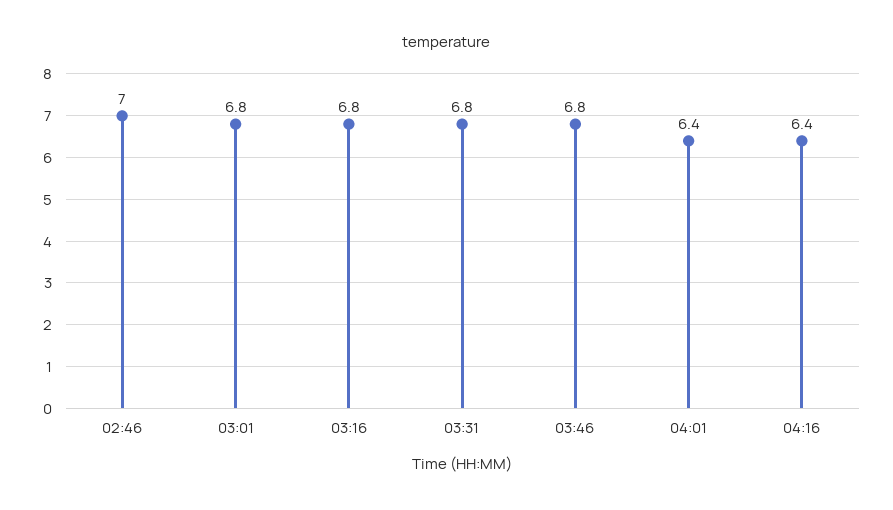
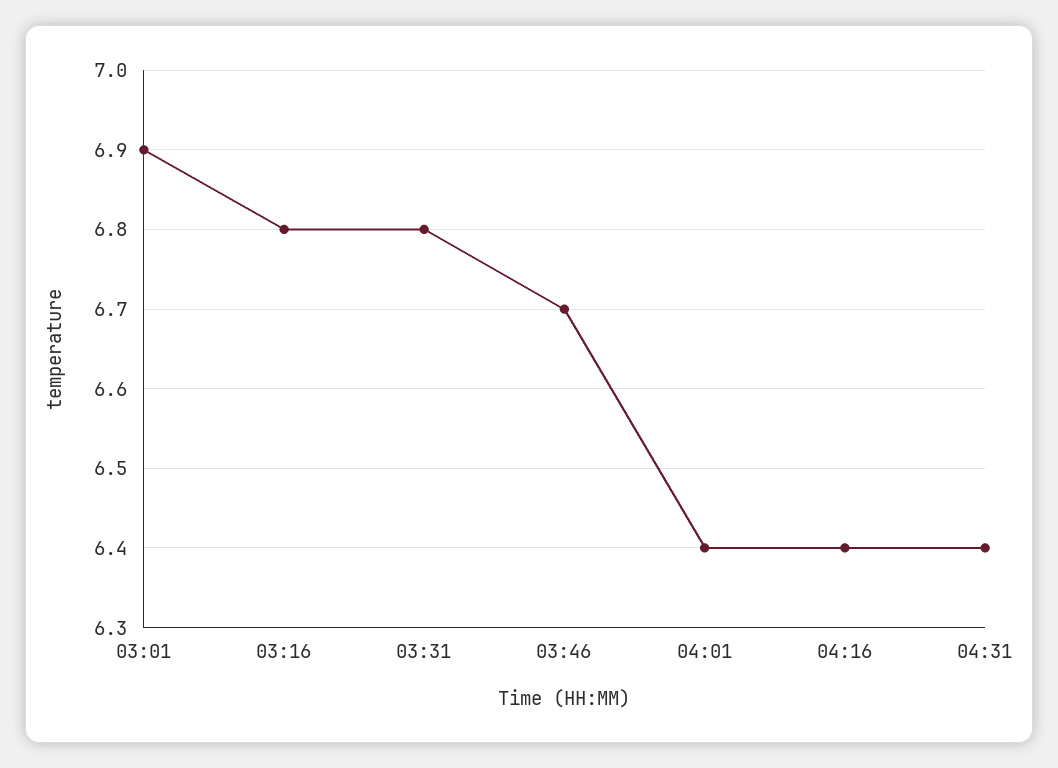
02:46: 7 -> none
03:01: 6.8 -> 6.9
03:46: 6.8 -> 6.7
04:31: none -> 6.4

